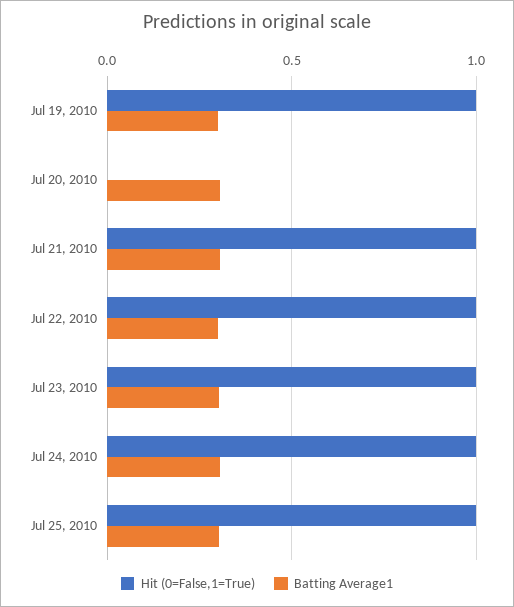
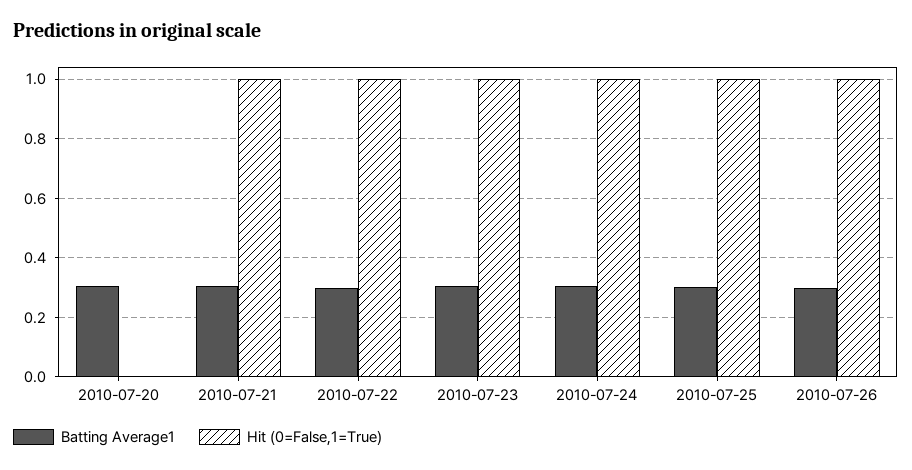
Hit (0=False,1=True), Jul 19, 2010: 1 -> none
Batting Average1, Jul 19, 2010: 0.3 -> none
Batting Average1, 2010-07-26: none -> 0.3
Hit (0=False,1=True), 2010-07-26: none -> 1

